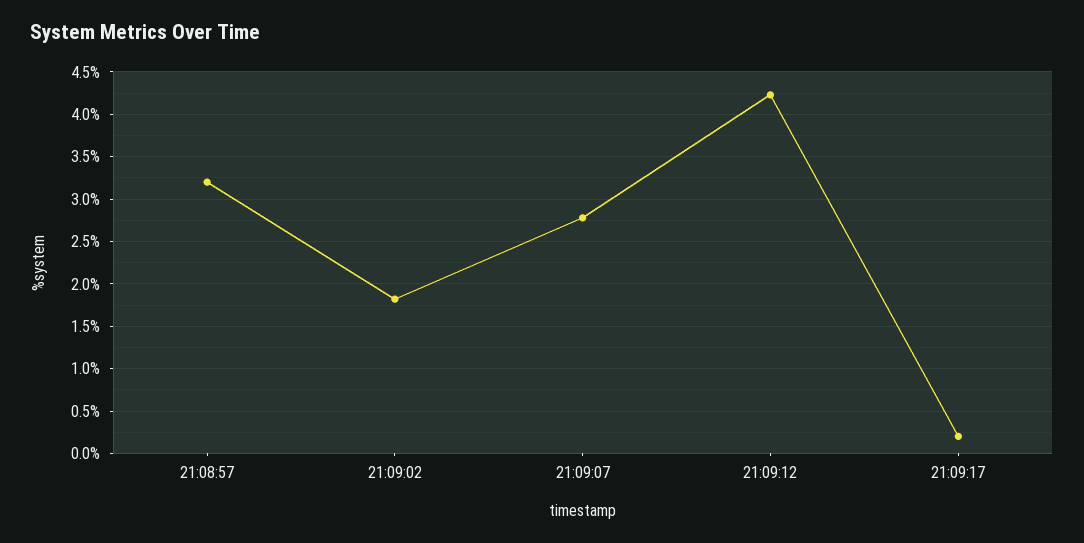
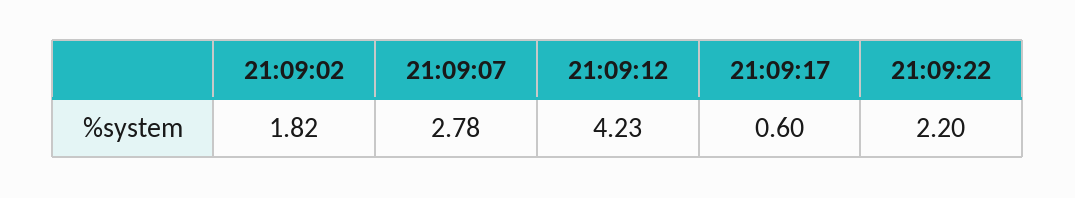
21:08:57: 3.2 -> none
21:09:17: 0.2 -> 0.6
21:09:22: none -> 2.2

